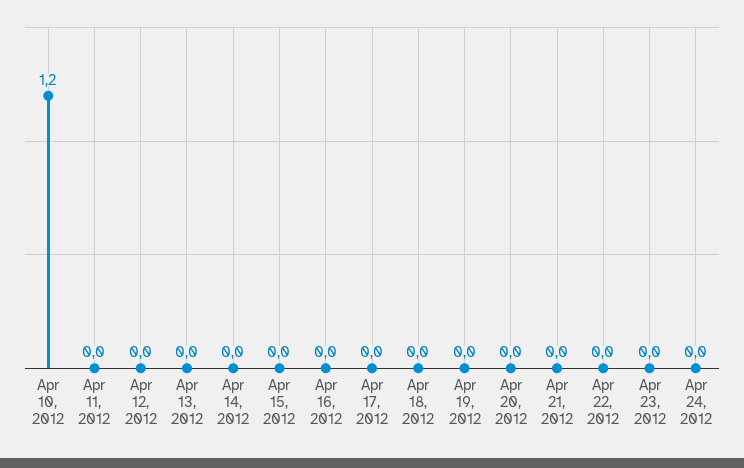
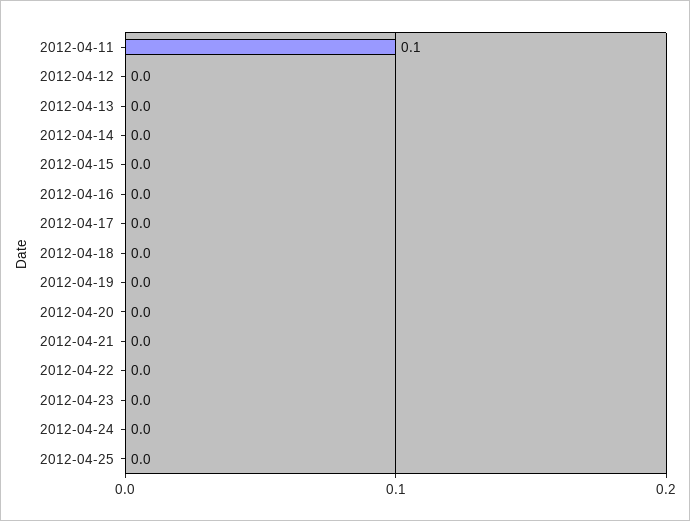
Apr 10, 2012: 1.2 -> none
Apr 11, 2012: 0 -> 0.1
2012-04-25: none -> 0

